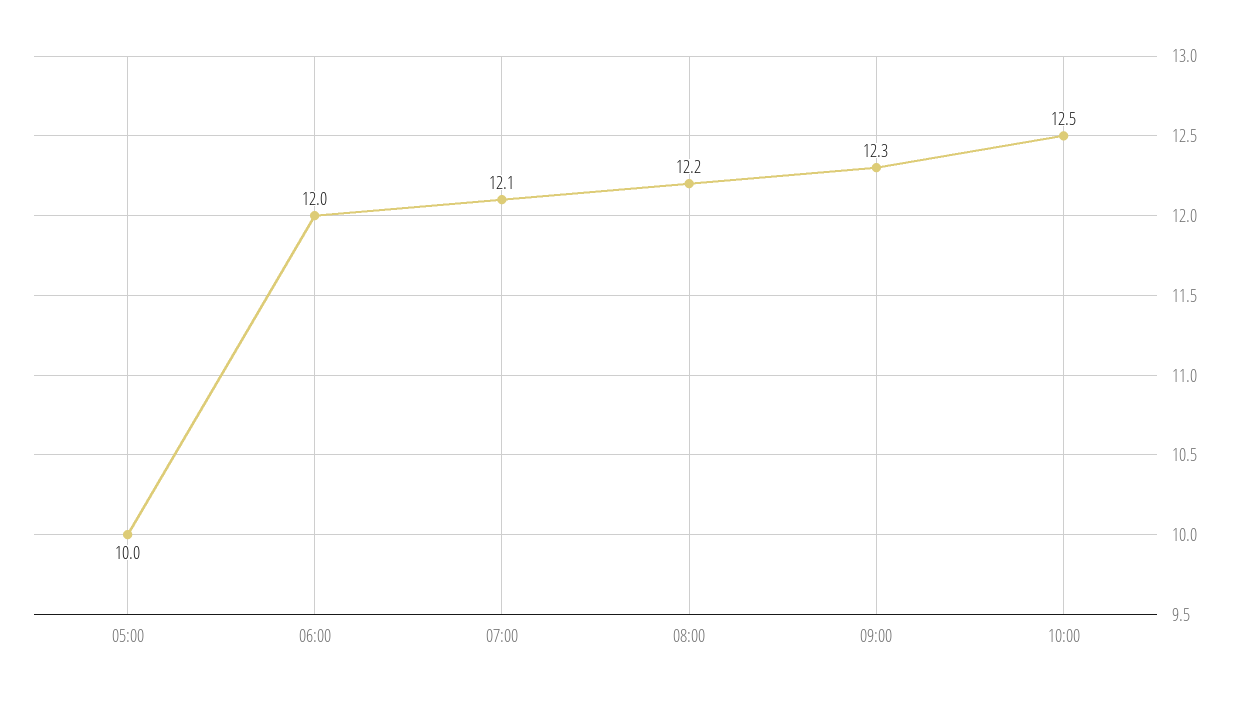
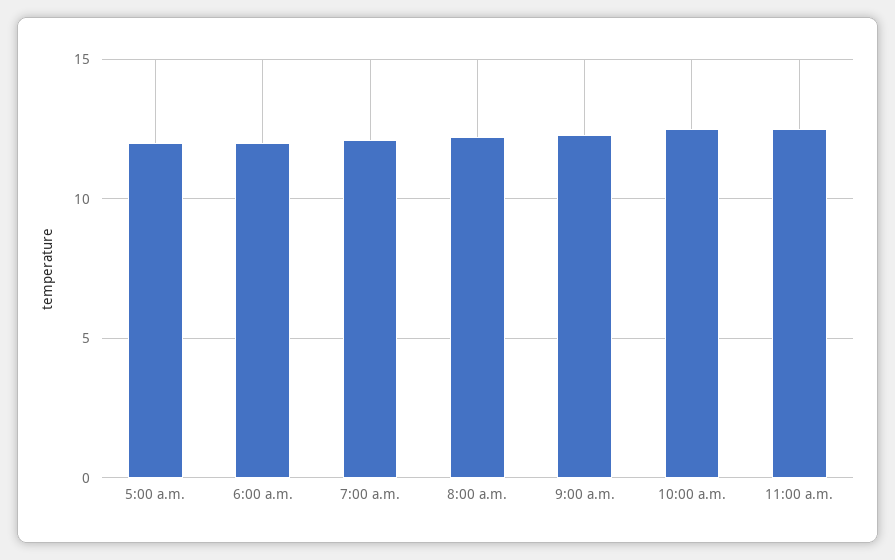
05:00: 10 -> 12
11:00 a.m.: none -> 12.5

